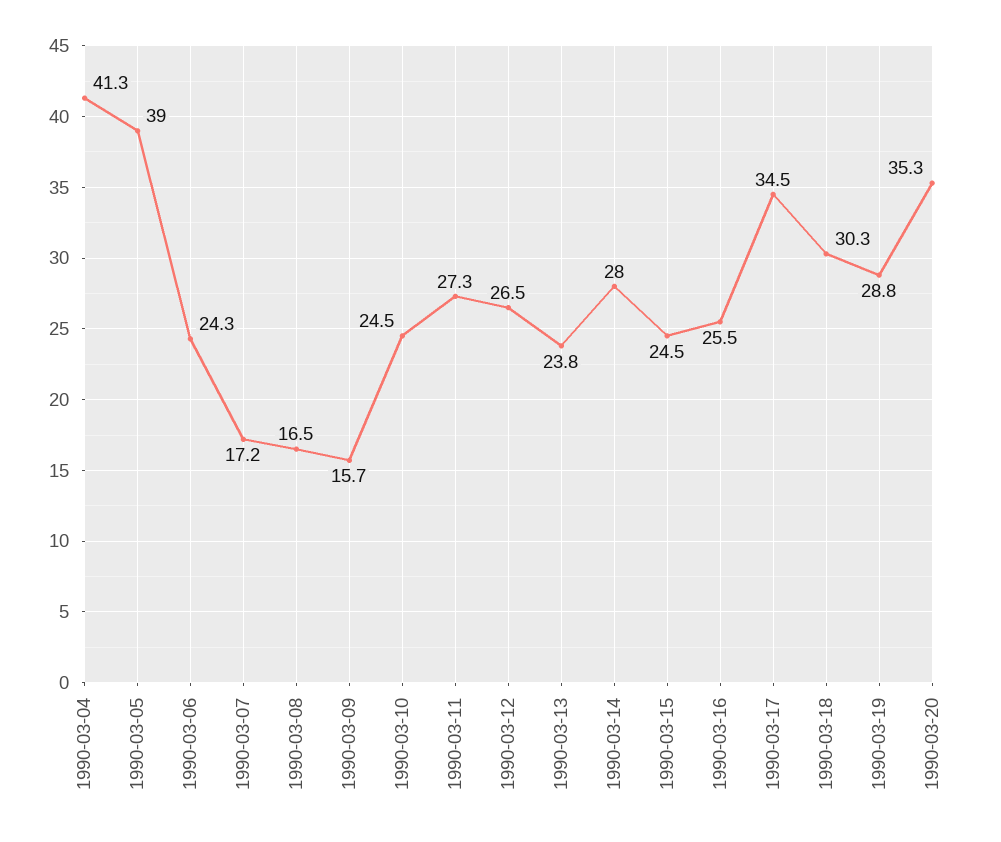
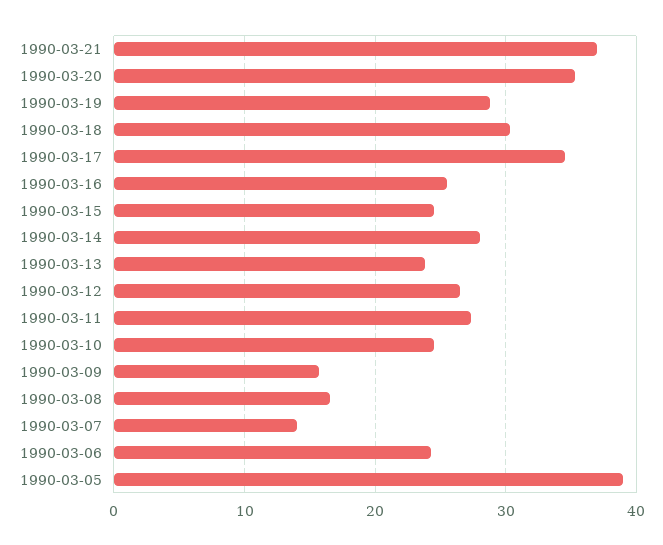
1990-03-04: 41.3 -> none
1990-03-07: 17.2 -> 14
1990-03-21: none -> 37

